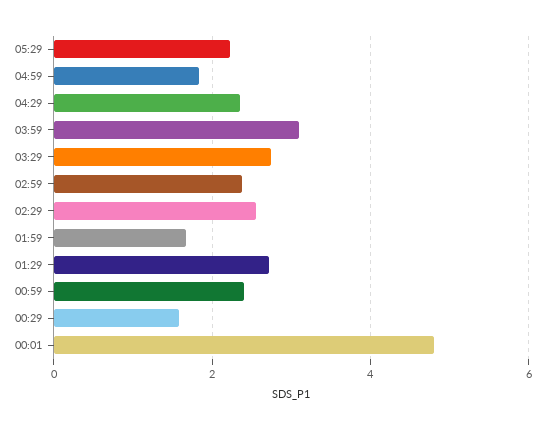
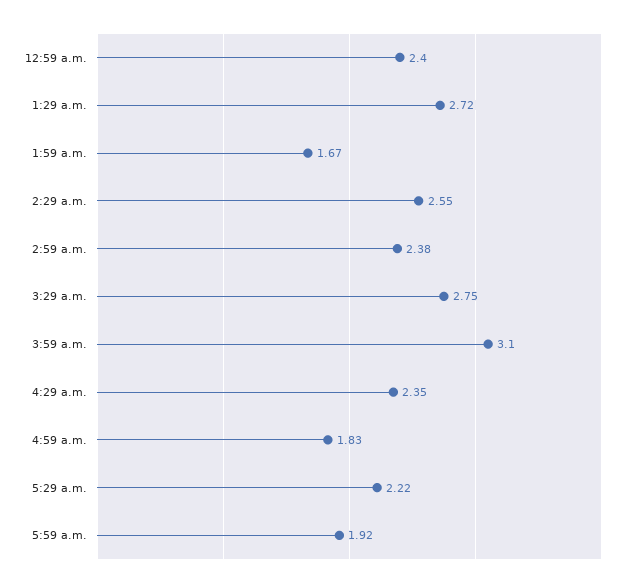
00:29: 1.6 -> none
00:01: 4.8 -> none
5:59 a.m.: none -> 1.92

